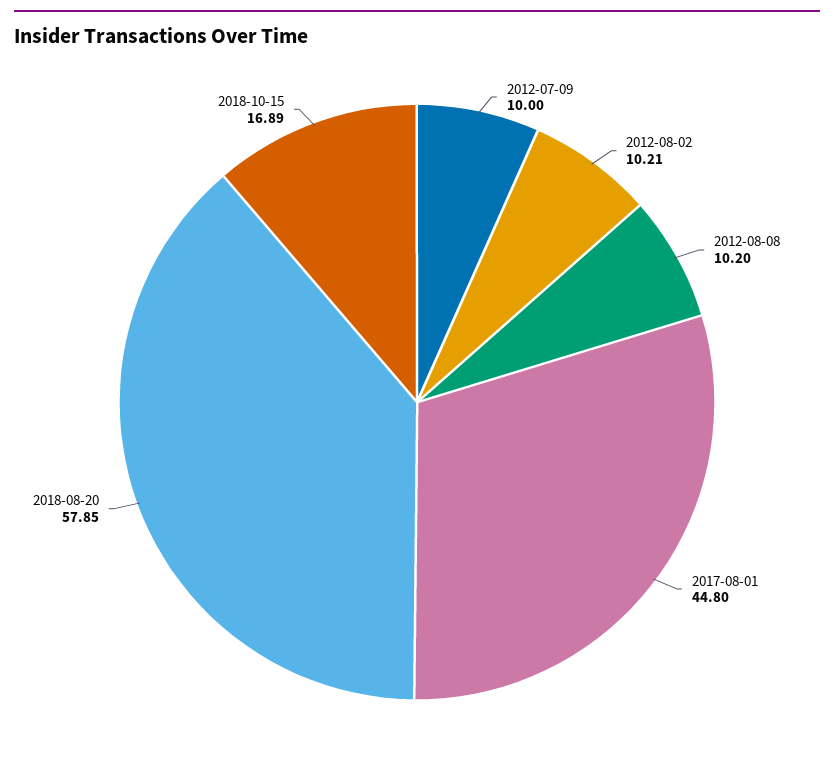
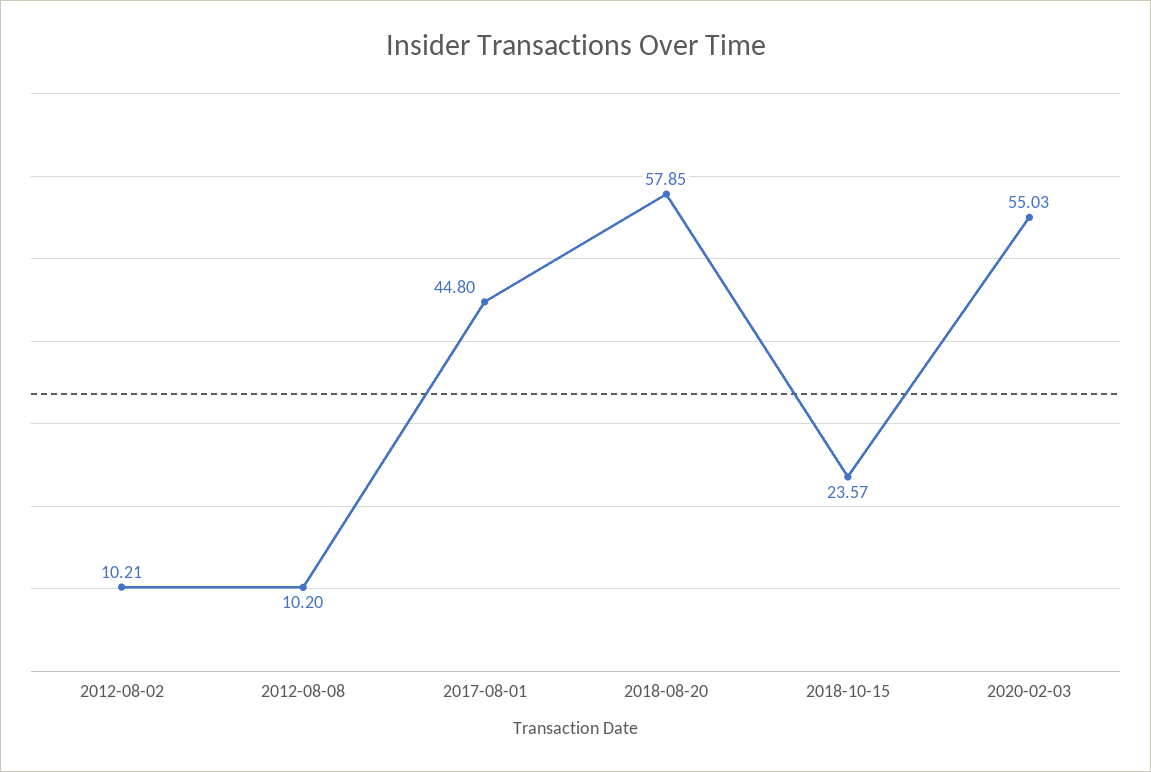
2012-07-09: 10 -> none
2018-10-15: 16.89 -> 23.57
2020-02-03: none -> 55.03

